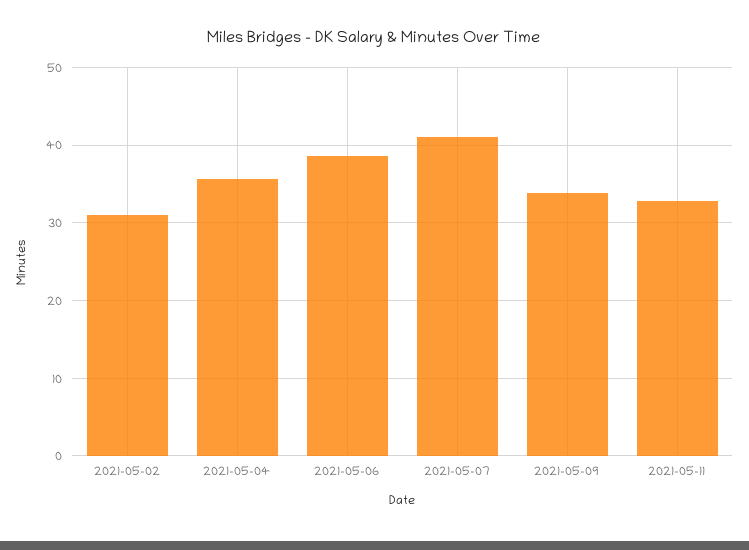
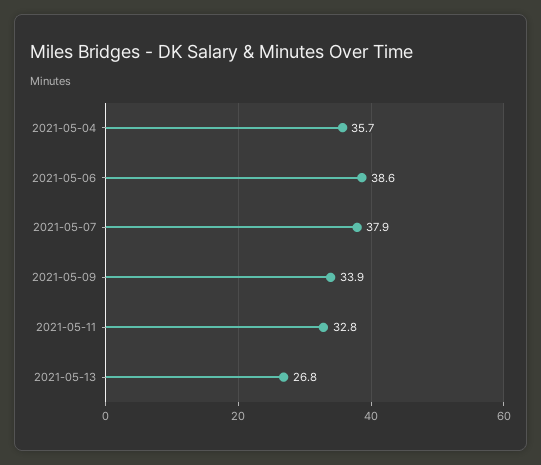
2021-05-02: 31 -> none
2021-05-07: 41 -> 37.9
2021-05-13: none -> 26.8

